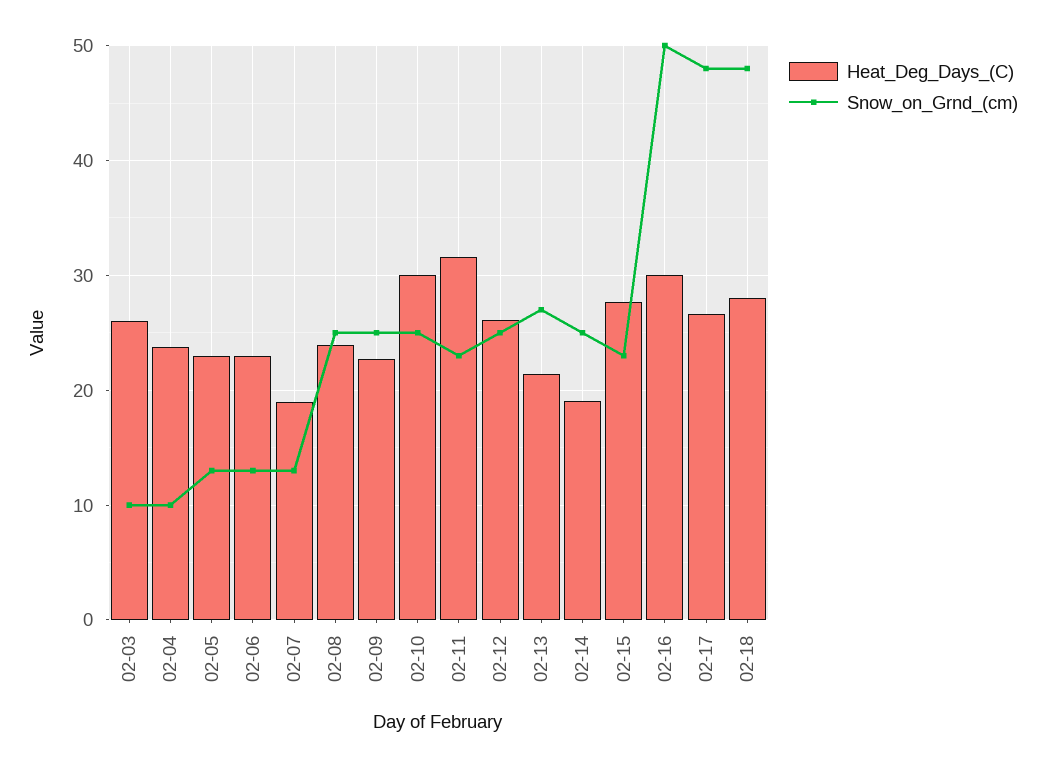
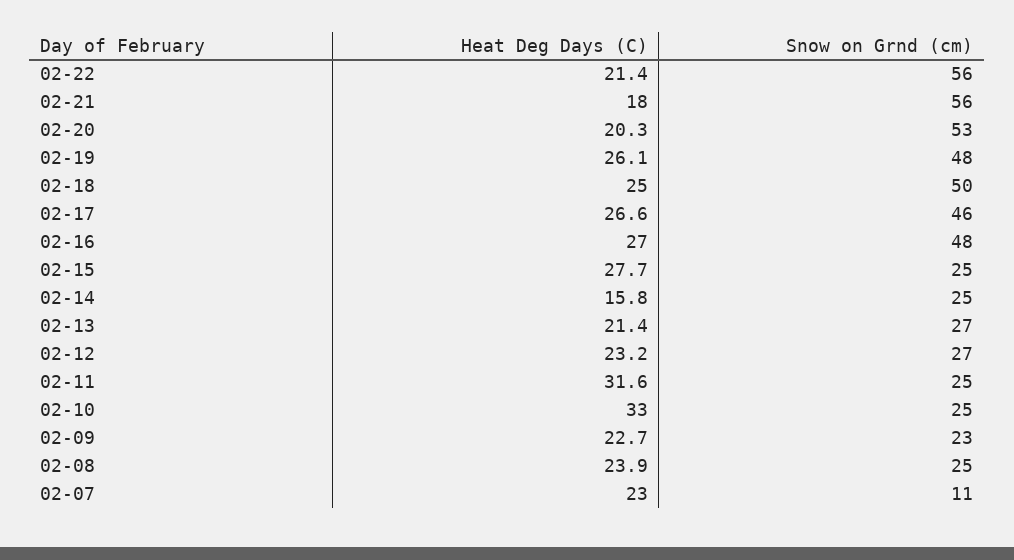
Heat_Deg_Days_(C), 02-03: 26 -> none
Snow_on_Grnd_(cm), 02-03: 10 -> none
Heat_Deg_Days_(C), 02-04: 24 -> none
Snow_on_Grnd_(cm), 02-04: 10 -> none
Heat_Deg_Days_(C), 02-05: 23 -> none
Snow_on_Grnd_(cm), 02-05: 13 -> none
Heat_Deg_Days_(C), 02-06: 23 -> none
Snow_on_Grnd_(cm), 02-06: 13 -> none
Heat_Deg_Days_(C), 02-07: 19 -> 23
Snow_on_Grnd_(cm), 02-07: 13 -> 11
Snow_on_Grnd_(cm), 02-09: 25 -> 23
Heat_Deg_Days_(C), 02-10: 30 -> 33
Snow_on_Grnd_(cm), 02-11: 23 -> 25
Heat_Deg_Days_(C), 02-12: 26 -> 23.2
Snow_on_Grnd_(cm), 02-12: 25 -> 27
Heat_Deg_Days_(C), 02-14: 19 -> 15.8
Snow_on_Grnd_(cm), 02-15: 23 -> 25
Heat_Deg_Days_(C), 02-16: 30 -> 27
Snow_on_Grnd_(cm), 02-16: 50 -> 48
Snow_on_Grnd_(cm), 02-17: 48 -> 46
Heat_Deg_Days_(C), 02-18: 28 -> 25
Snow_on_Grnd_(cm), 02-18: 48 -> 50
Heat_Deg_Days_(C), 02-22: none -> 21.4
Snow_on_Grnd_(cm), 02-22: none -> 56
Heat_Deg_Days_(C), 02-21: none -> 18
Snow_on_Grnd_(cm), 02-21: none -> 56
Heat_Deg_Days_(C), 02-20: none -> 20.3
Snow_on_Grnd_(cm), 02-20: none -> 53
Heat_Deg_Days_(C), 02-19: none -> 26.1
Snow_on_Grnd_(cm), 02-19: none -> 48

